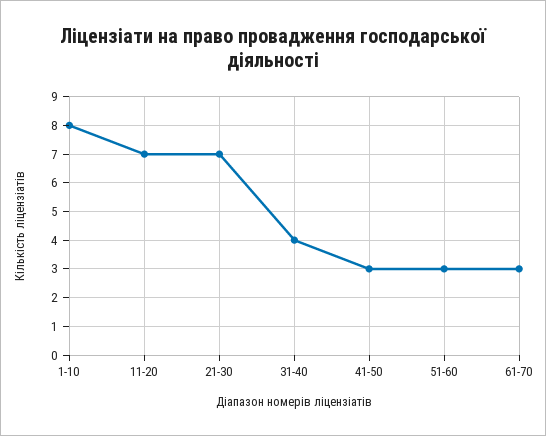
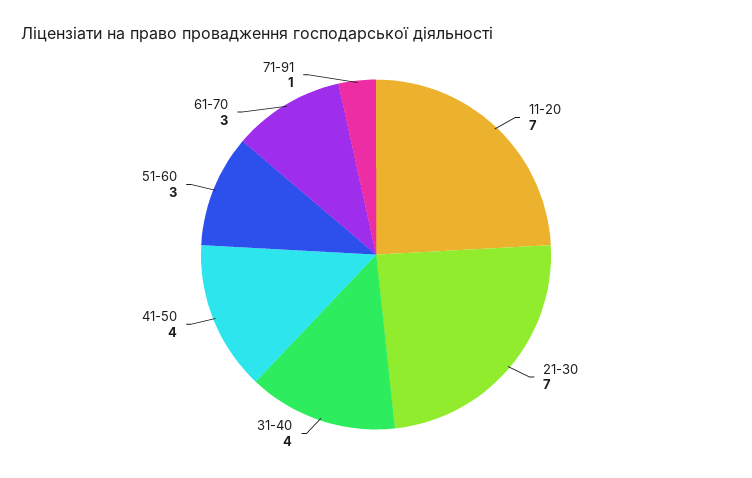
1-10: 8 -> none
41-50: 3 -> 4
71-91: none -> 1

